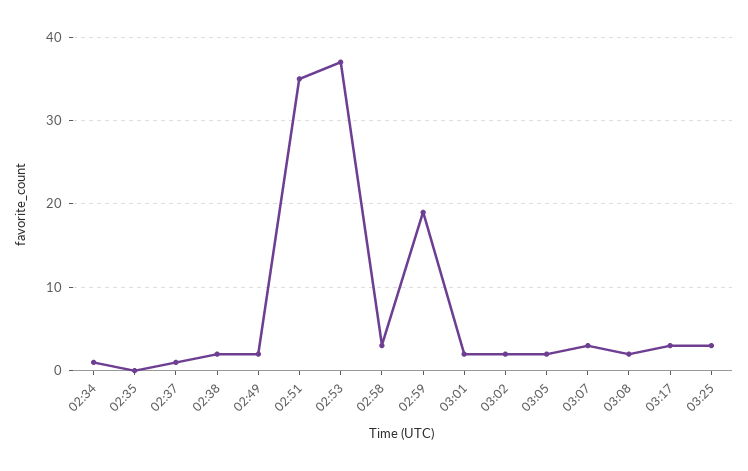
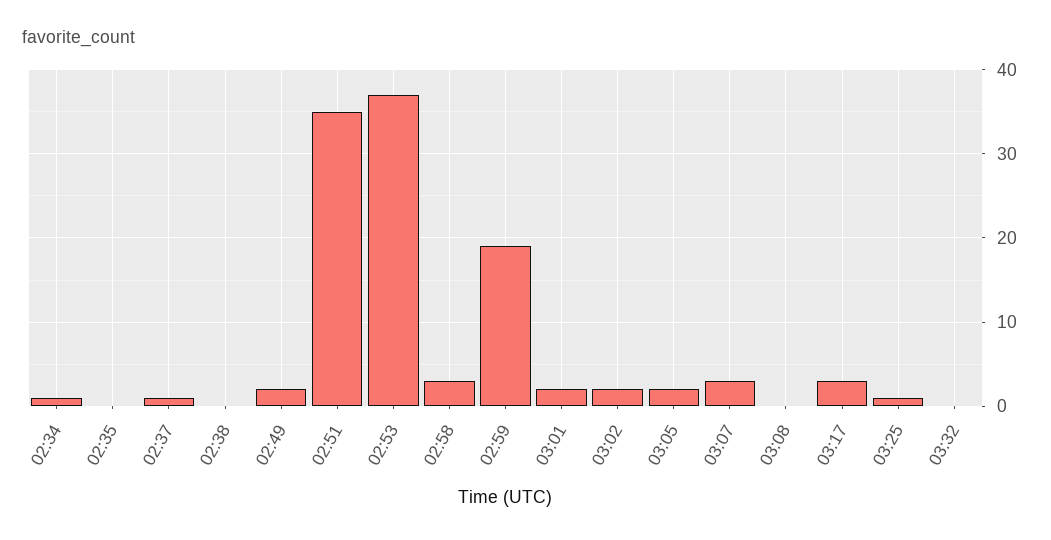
02:38: 2 -> 0
03:08: 2 -> 0
03:25: 3 -> 1
03:32: none -> 0

